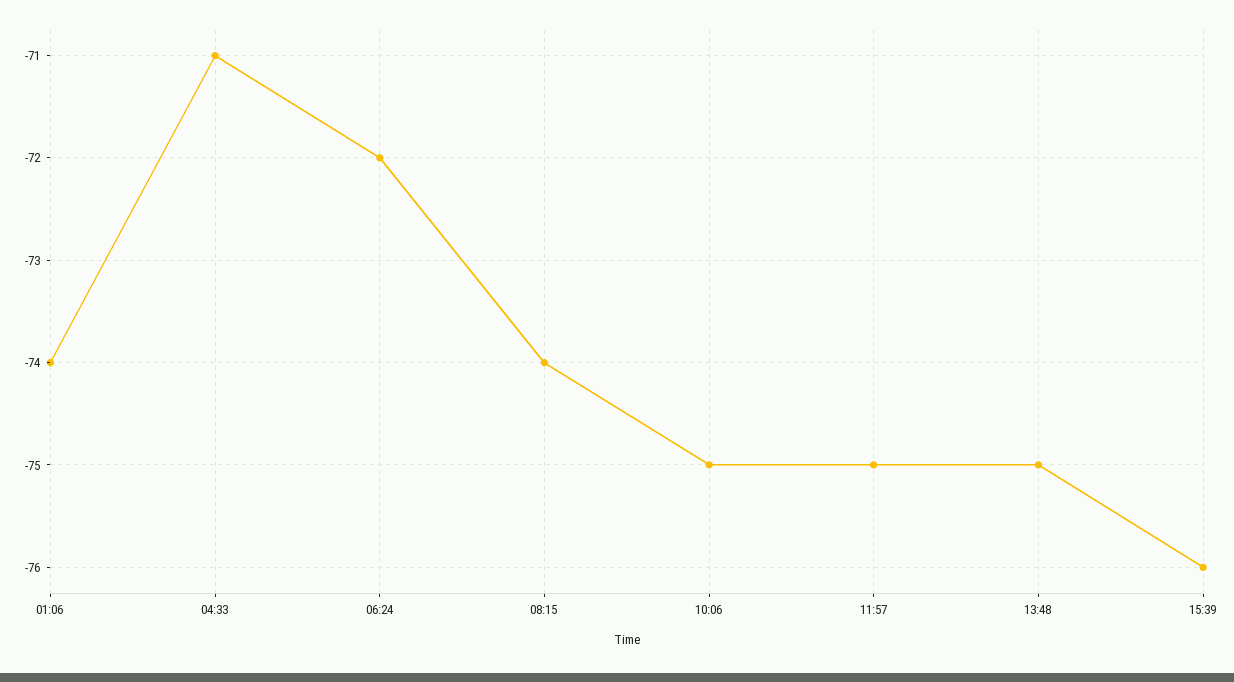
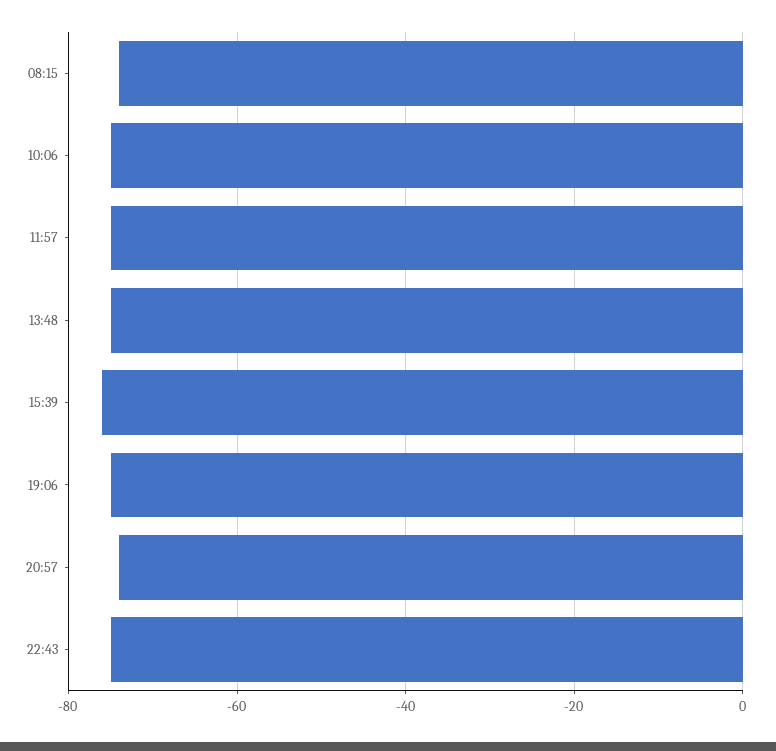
01:06: -74 -> none
04:33: -71 -> none
06:24: -72 -> none
19:06: none -> -75
20:57: none -> -75
22:43: none -> -75

